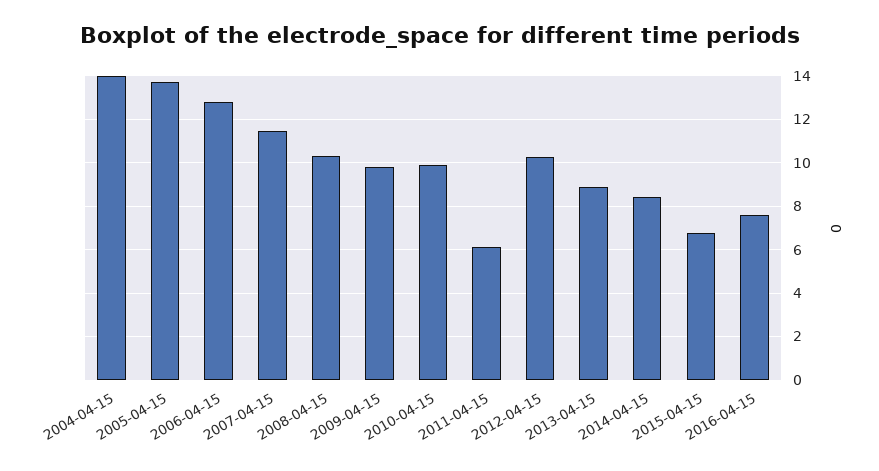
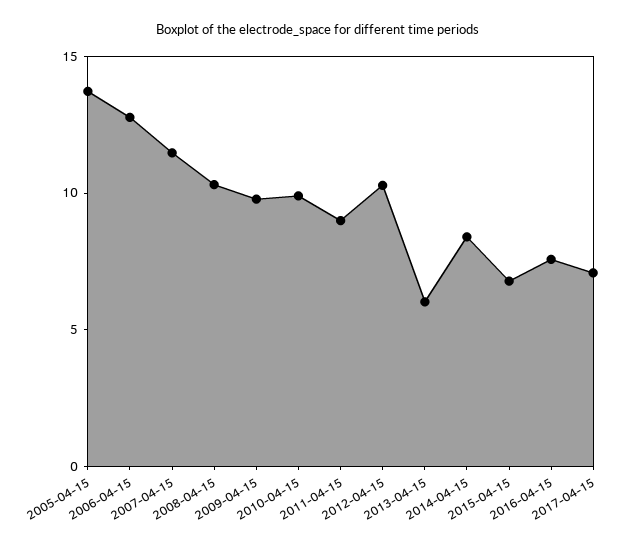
2004-04-15: 14 -> none
2011-04-15: 6 -> 9
2013-04-15: 9 -> 6
2017-04-15: none -> 7

